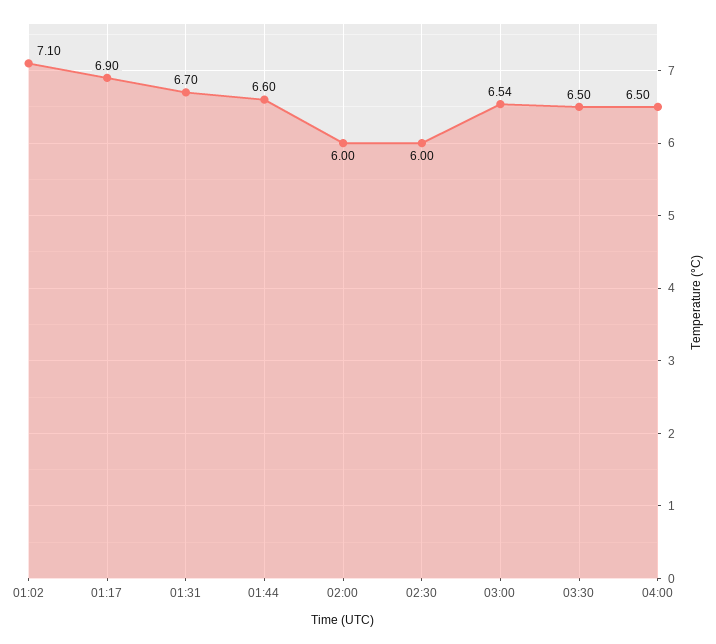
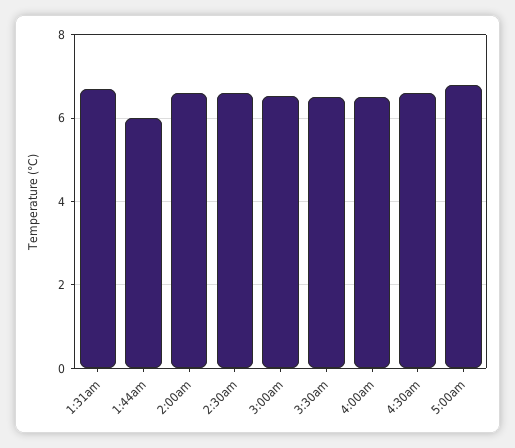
01:02: 7.1 -> none
01:17: 6.9 -> none
01:44: 6.6 -> 6
02:00: 6 -> 6.6
02:30: 6 -> 6.6
4:30am: none -> 6.6
5:00am: none -> 6.8

